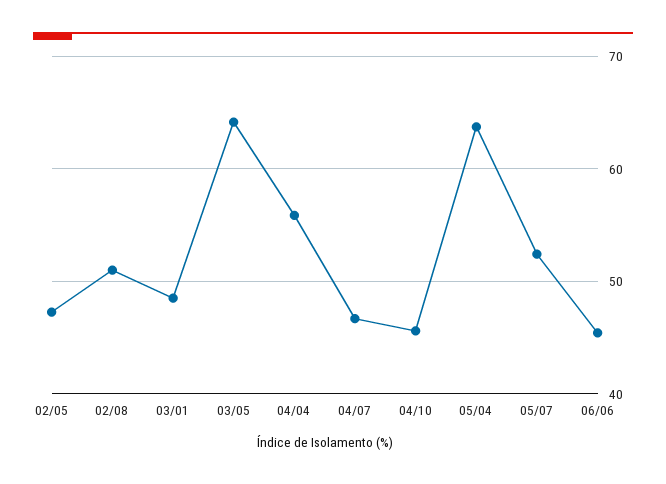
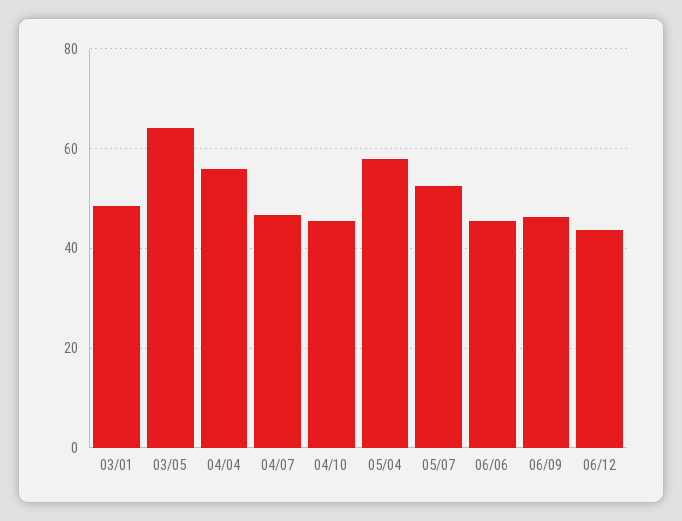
02/05: 47 -> none
02/08: 51 -> none
05/04: 64 -> 58
06/09: none -> 46
06/12: none -> 44

